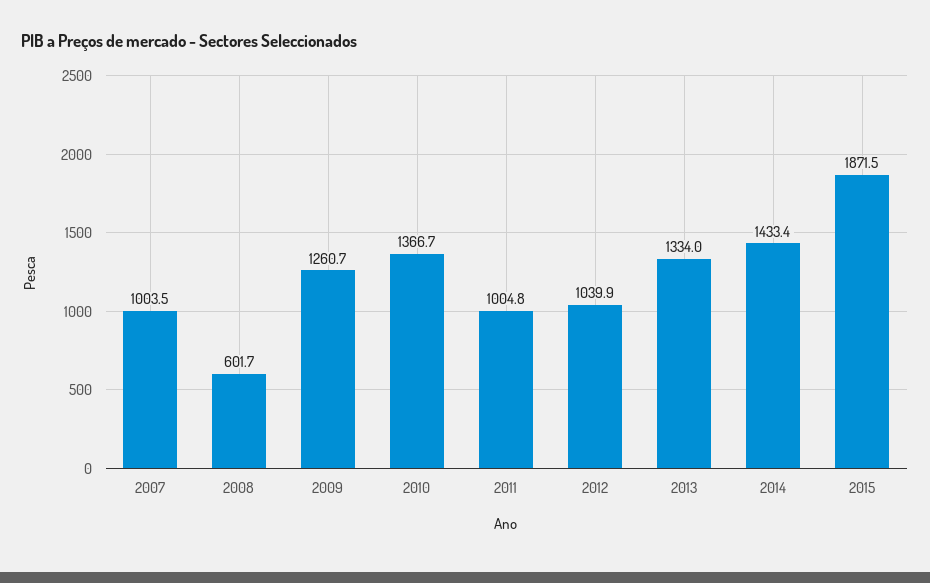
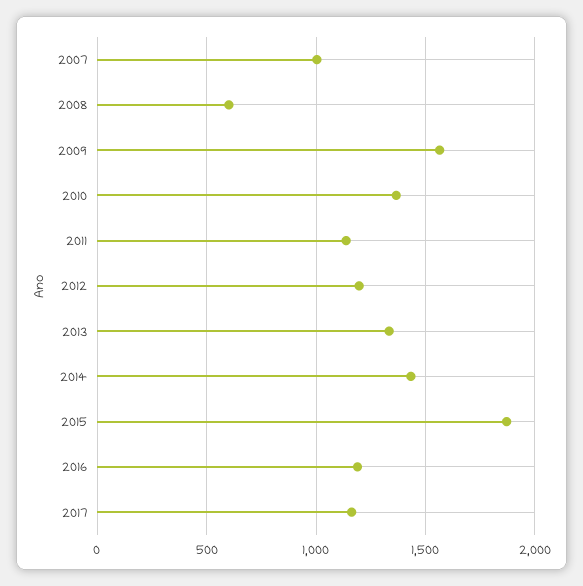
2009: 1260.7 -> 1550
2011: 1004.8 -> 1150
2012: 1039.9 -> 1200
2016: none -> 1200
2017: none -> 1150

